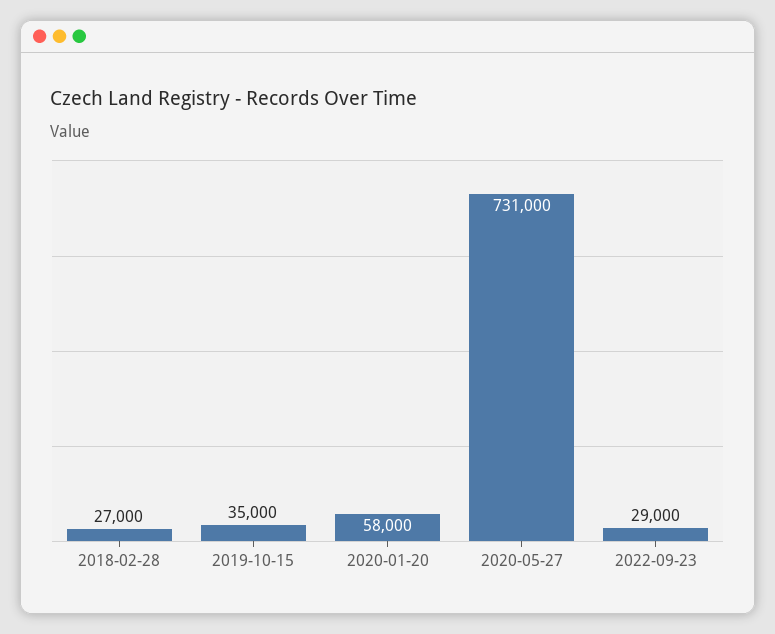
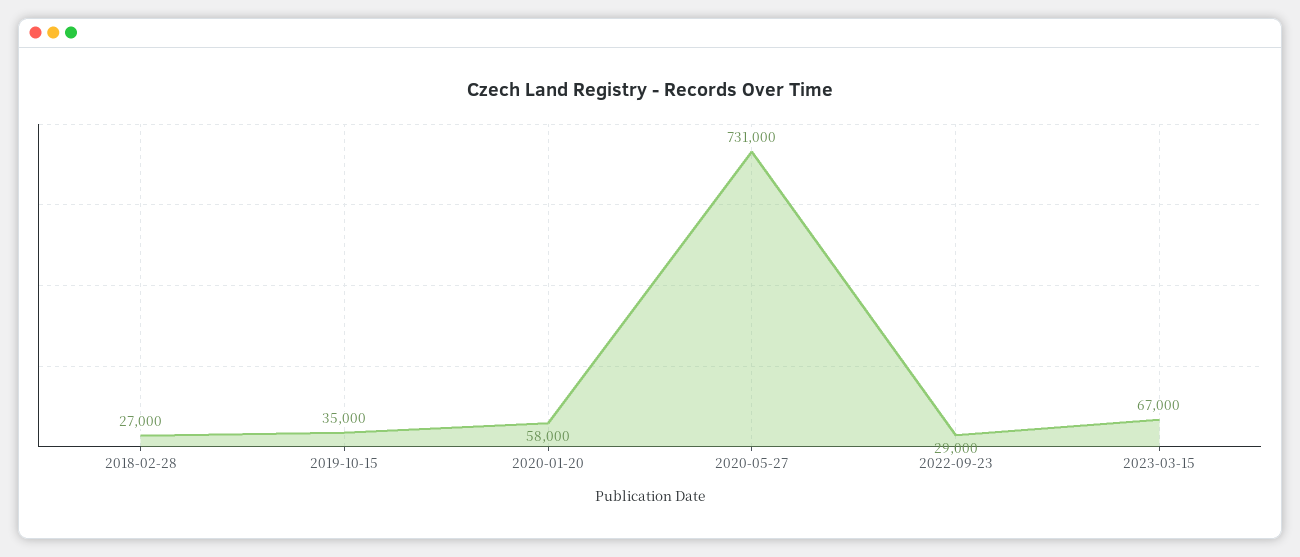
2023-03-15: none -> 67000

